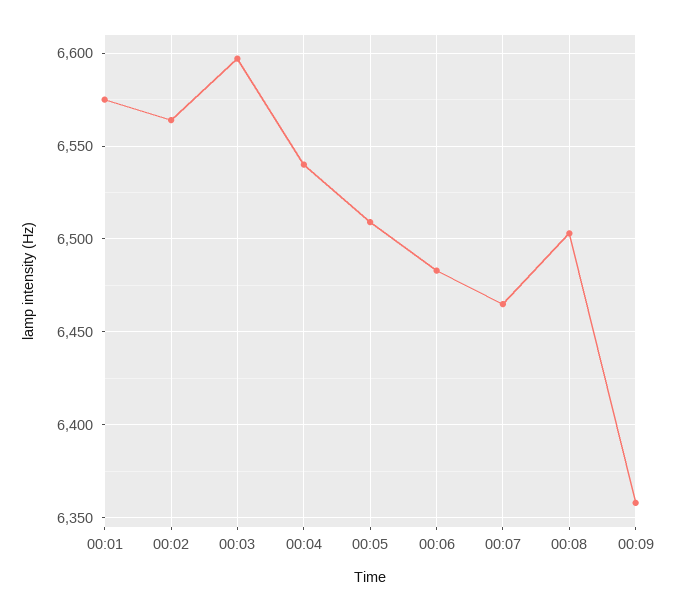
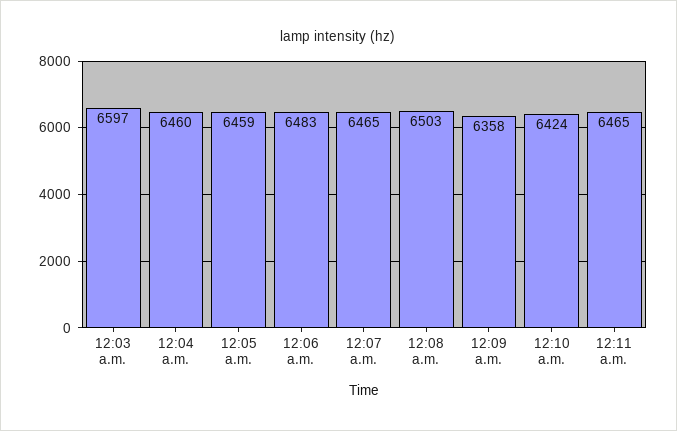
00:01: 6575 -> none
00:02: 6565 -> none
00:04: 6540 -> 6460
00:05: 6510 -> 6459
12:10 a.m.: none -> 6424
12:11 a.m.: none -> 6465

